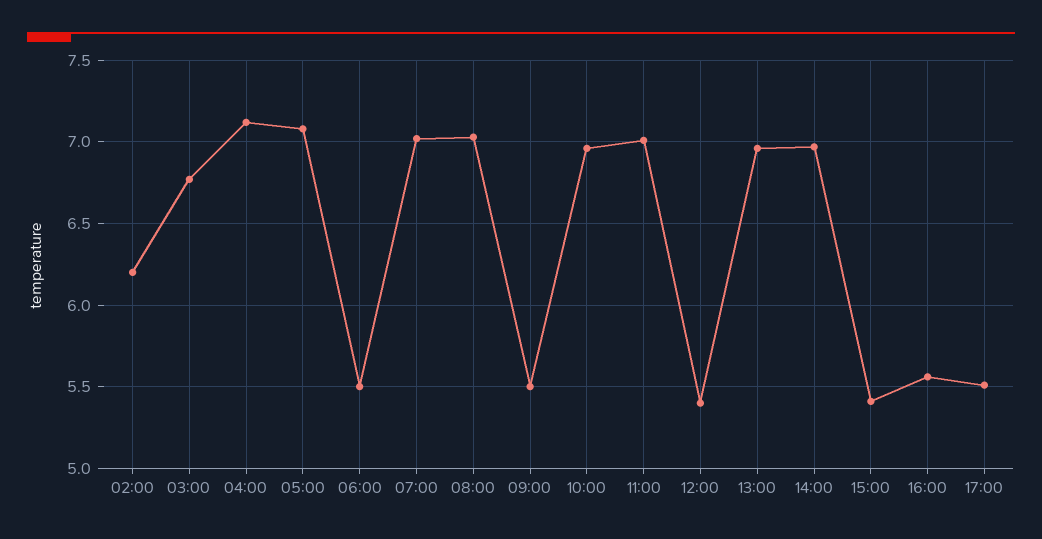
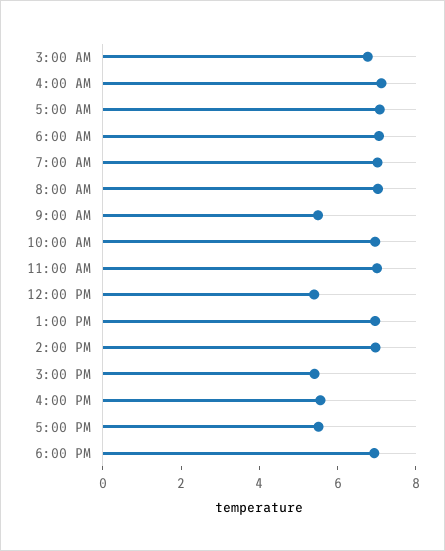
02:00: 6.2 -> none
06:00: 5.5 -> 7
6:00 PM: none -> 7

